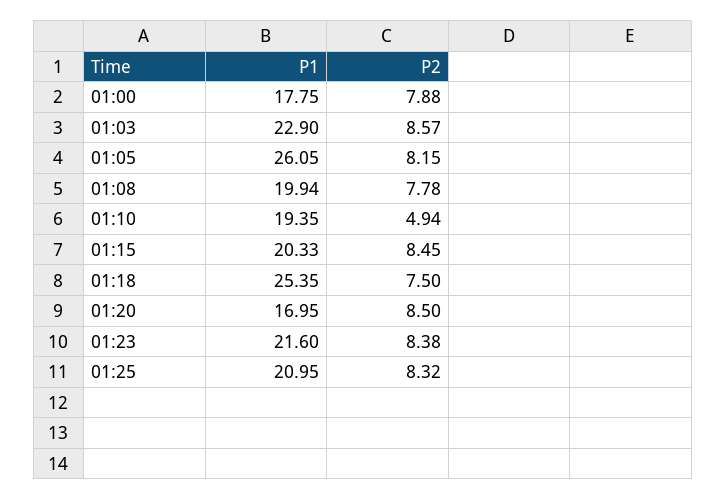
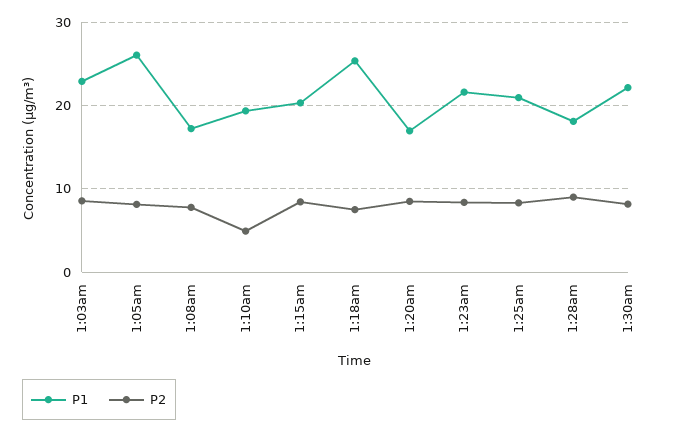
P1, 01:00: 17.75 -> none
P2, 01:00: 7.88 -> none
P1, 01:08: 19.94 -> 17
P1, 1:28am: none -> 18
P2, 1:28am: none -> 9
P1, 1:30am: none -> 22
P2, 1:30am: none -> 8

